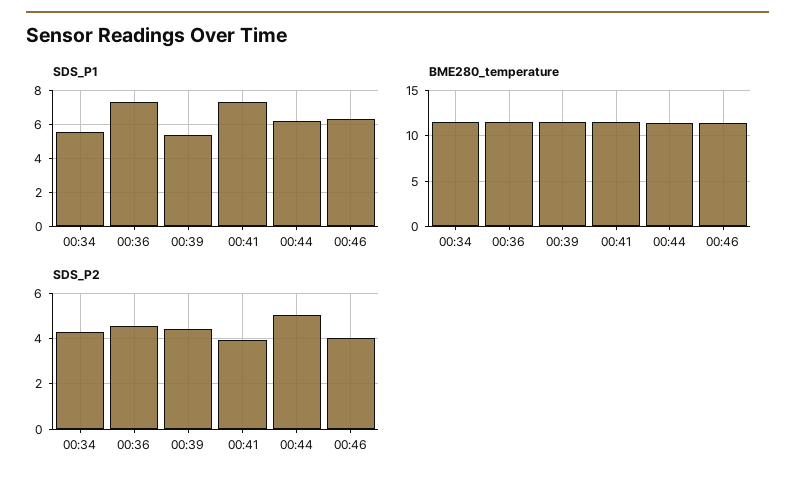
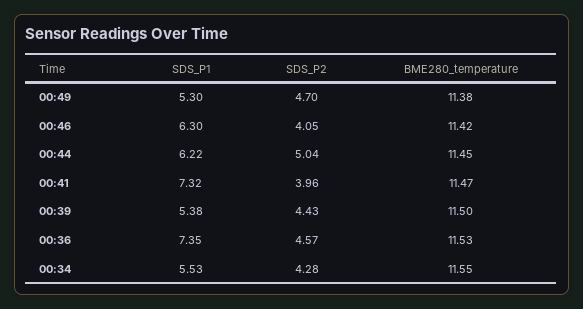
SDS_P1, 00:49: none -> 5.3
SDS_P2, 00:49: none -> 4.7
BME280_temperature, 00:49: none -> 11.38

